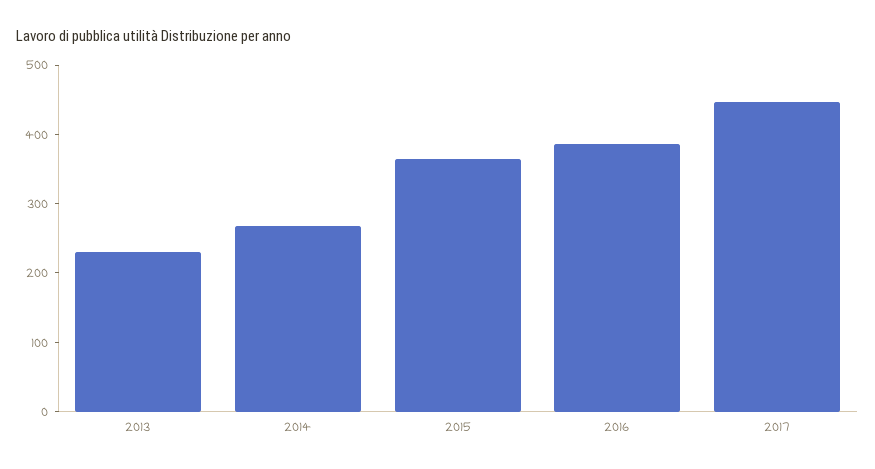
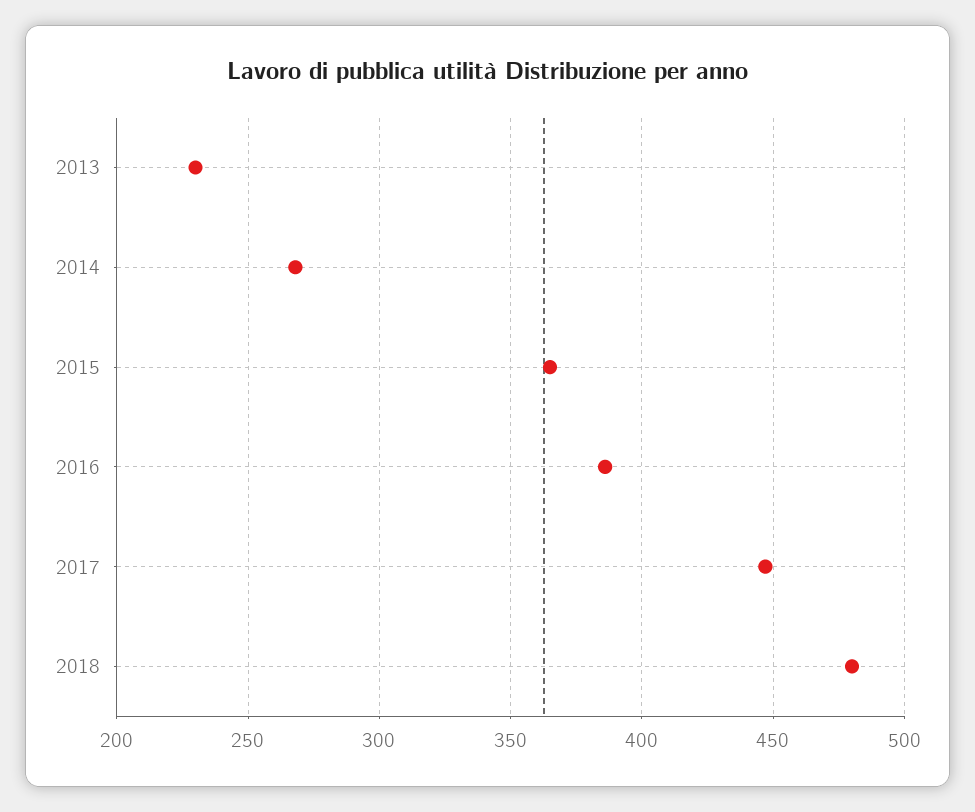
2018: none -> 480

